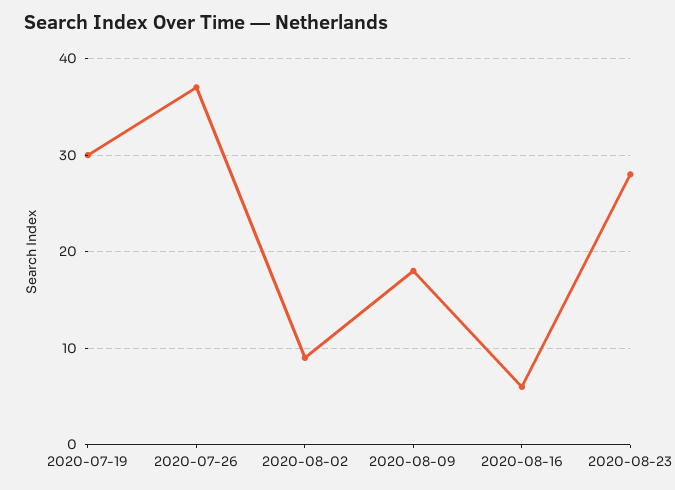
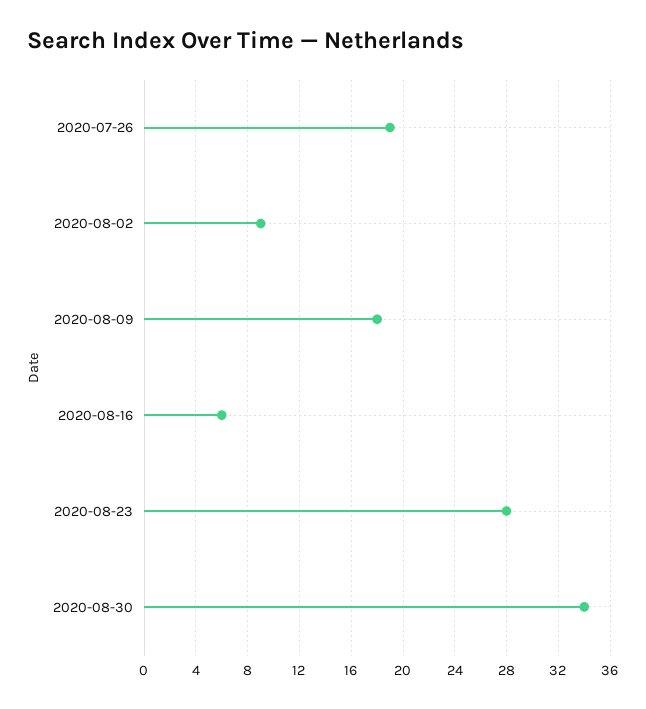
2020-07-19: 30 -> none
2020-07-26: 37 -> 19
2020-08-30: none -> 34

